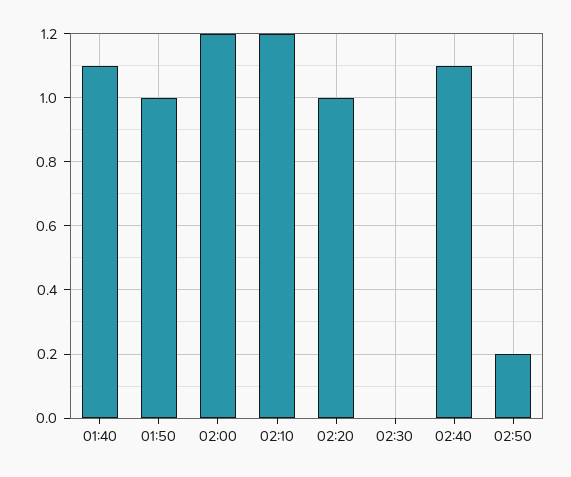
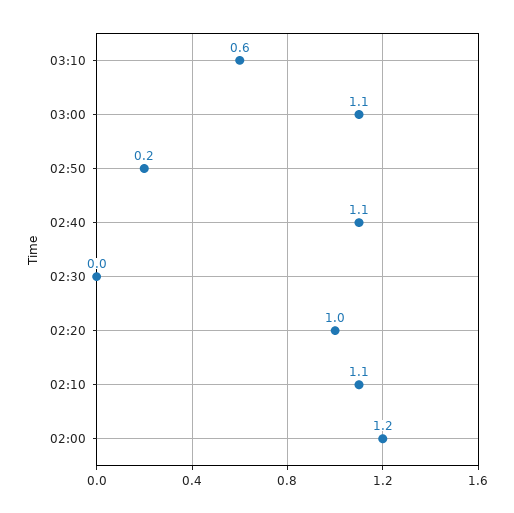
01:40: 1.1 -> none
01:50: 1 -> none
02:10: 1.2 -> 1.1
03:10: none -> 0.6
03:00: none -> 1.1

